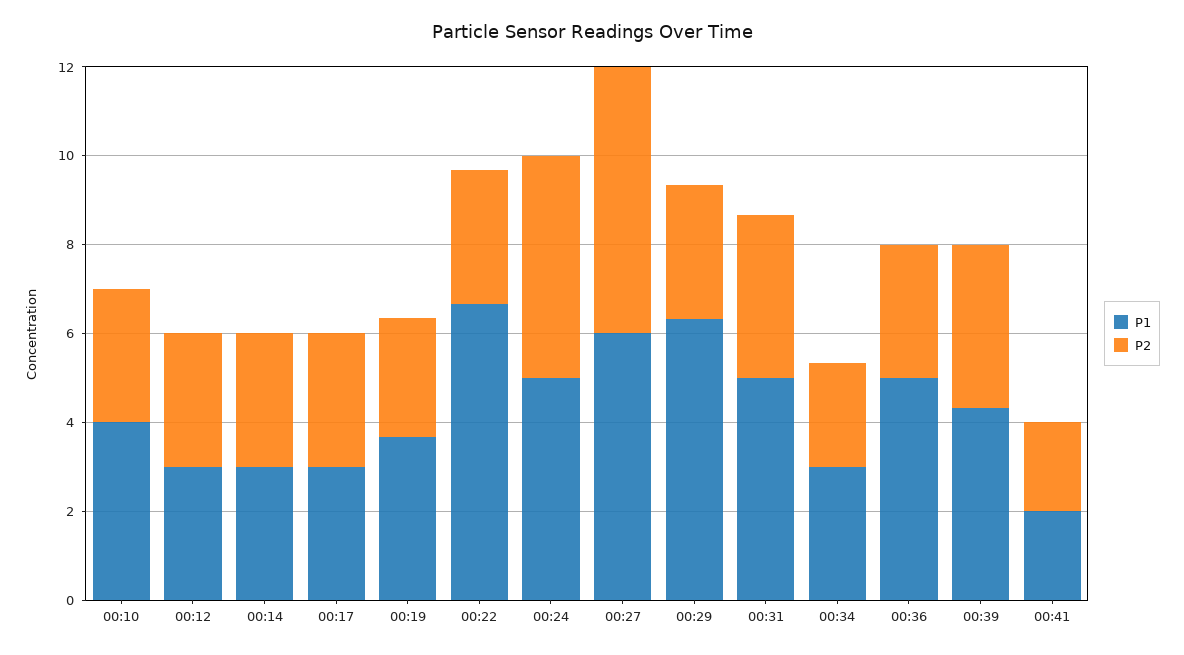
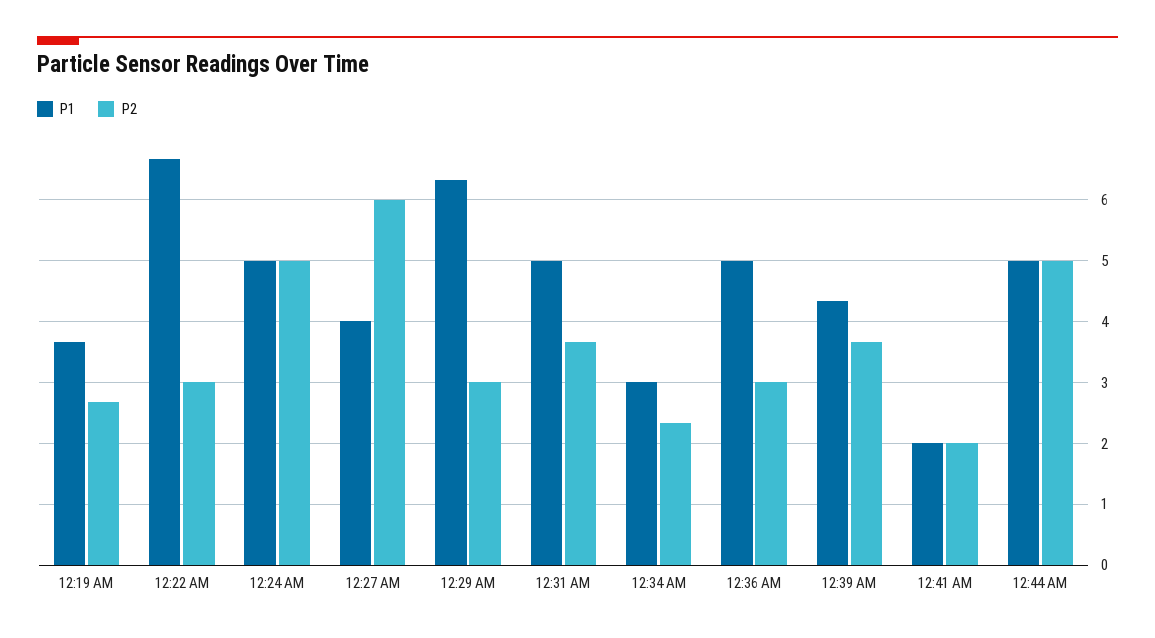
P1, 00:10: 4 -> none
P2, 00:10: 3 -> none
P1, 00:12: 3 -> none
P2, 00:12: 3 -> none
P1, 00:14: 3 -> none
P2, 00:14: 3 -> none
P1, 00:17: 3 -> none
P2, 00:17: 3 -> none
P1, 00:27: 6 -> 4
P1, 12:44 AM: none -> 5
P2, 12:44 AM: none -> 5

